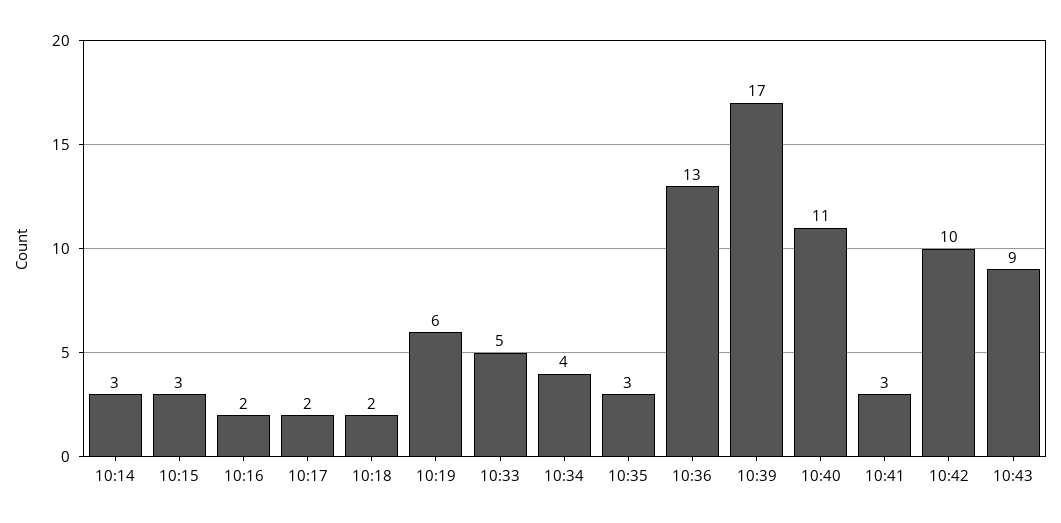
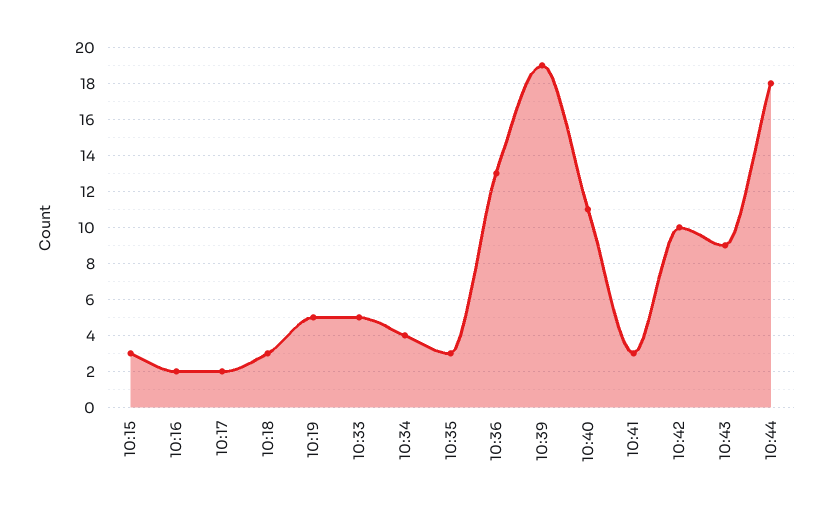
10:14: 3 -> none
10:18: 2 -> 3
10:19: 6 -> 5
10:39: 17 -> 19
10:44: none -> 18

